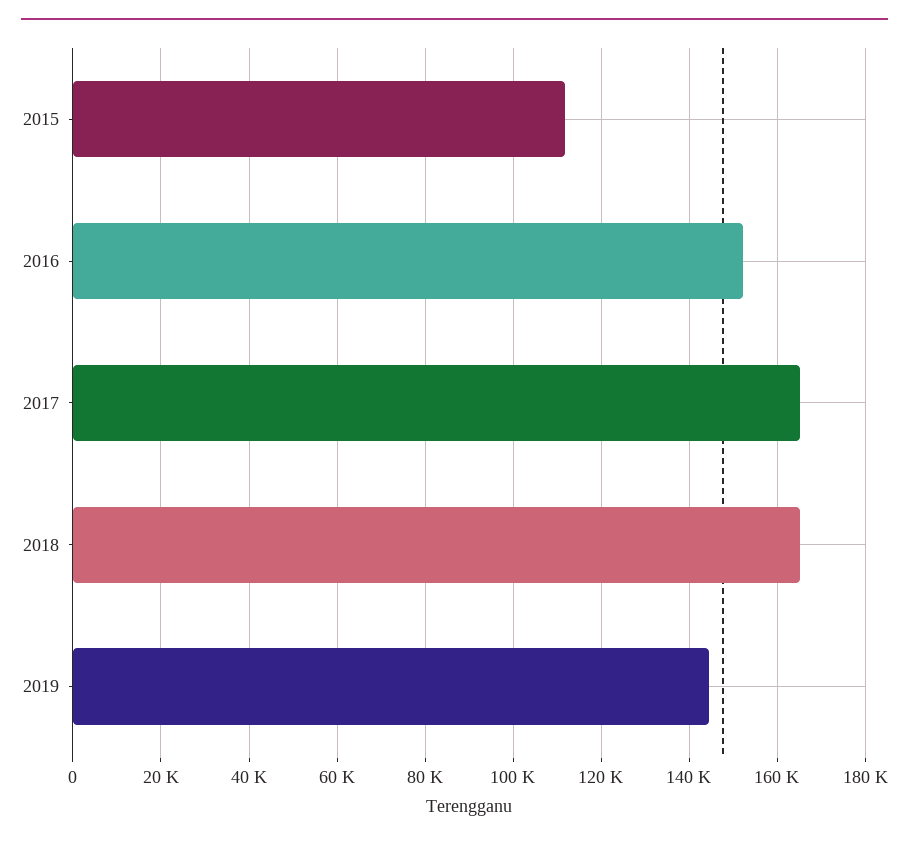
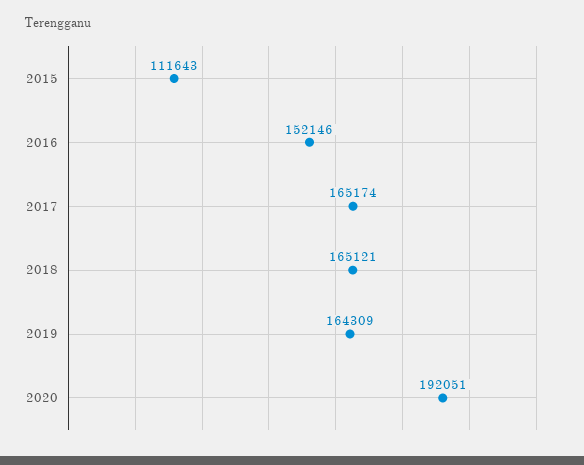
2019: 144000 -> 164309
2020: none -> 192051

